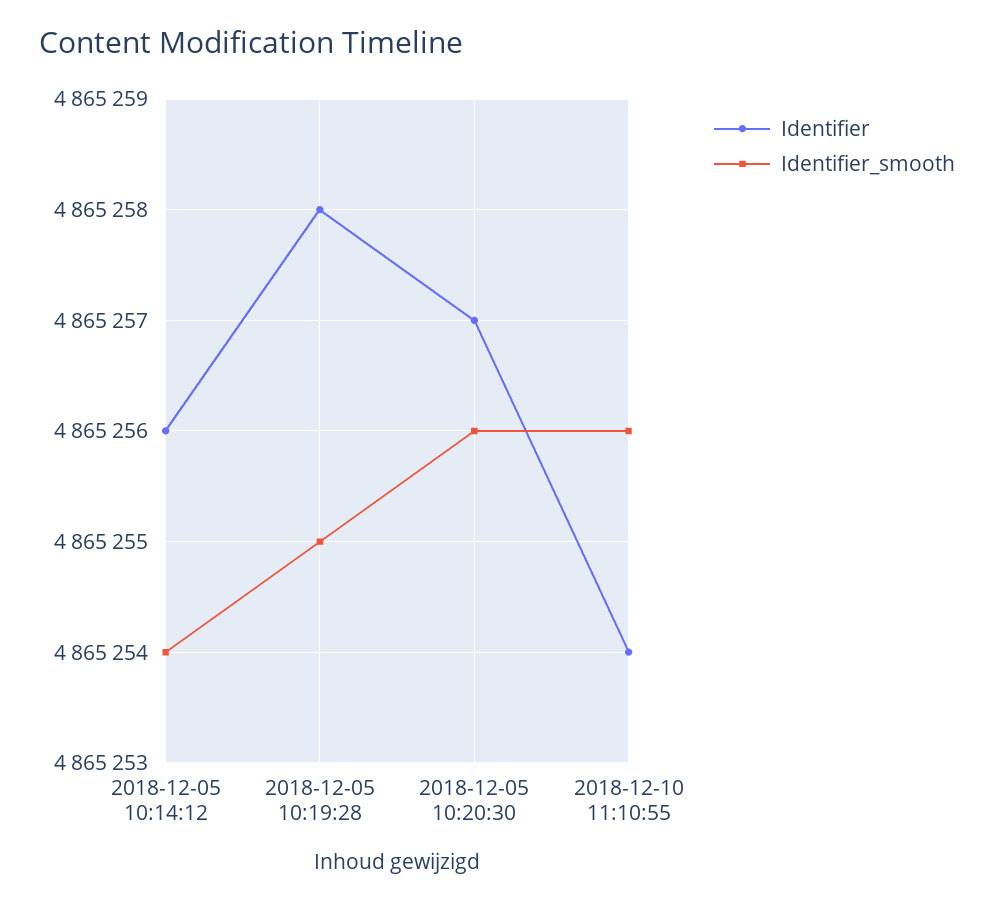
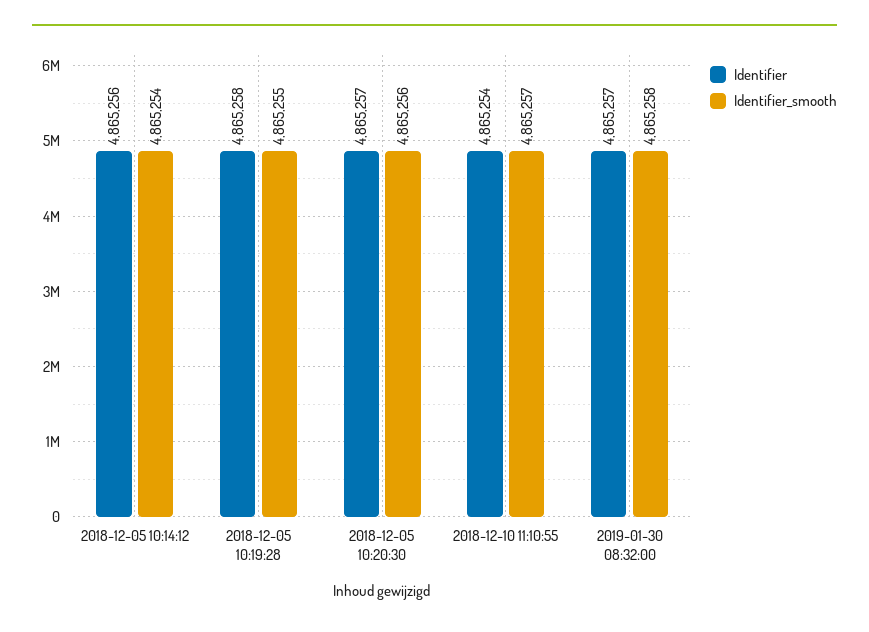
Identifier_smooth, 2018-12-10 11:10:55: 4865256 -> 4865257
Identifier, 2019-01-30 08:32:00: none -> 4865257
Identifier_smooth, 2019-01-30 08:32:00: none -> 4865258

